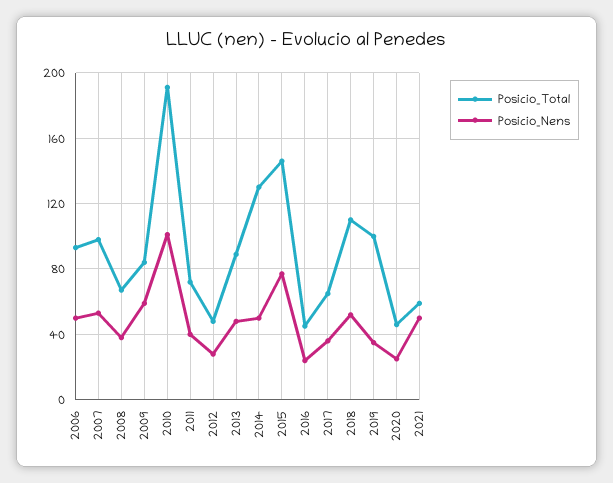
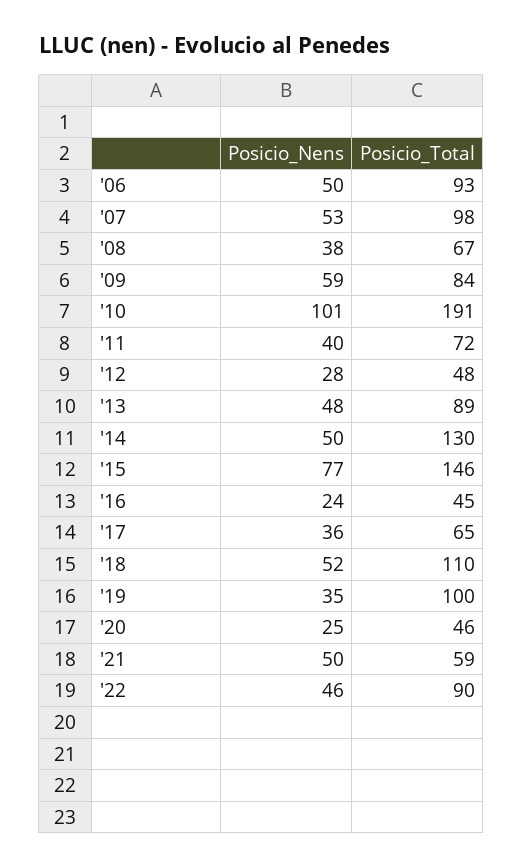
Posicio_Nens, '22: none -> 46
Posicio_Total, '22: none -> 90

